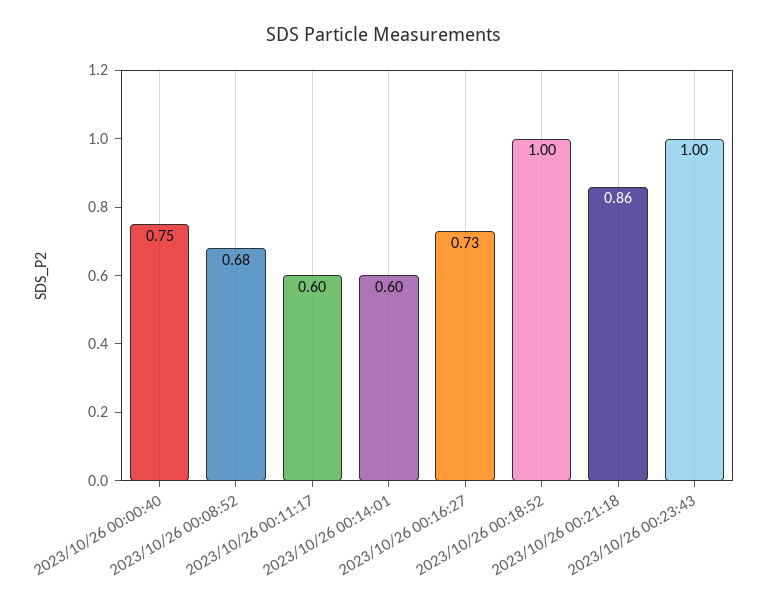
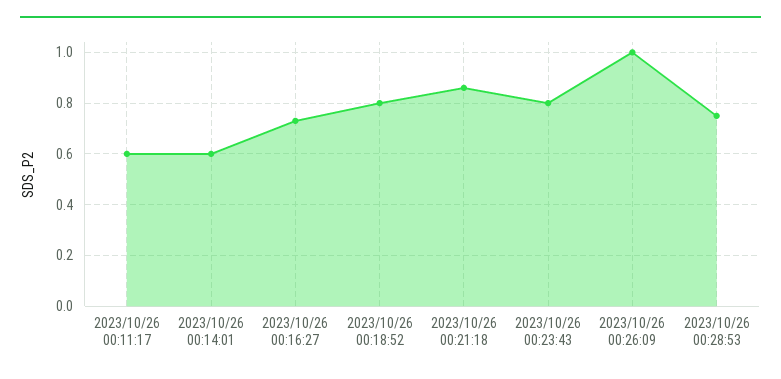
2023/10/26 00:00:40: 0.75 -> none
2023/10/26 00:08:52: 0.68 -> none
2023/10/26 00:18:52: 1 -> 0.8
2023/10/26 00:23:43: 1 -> 0.8
2023/10/26 00:26:09: none -> 1
2023/10/26 00:28:53: none -> 0.75

